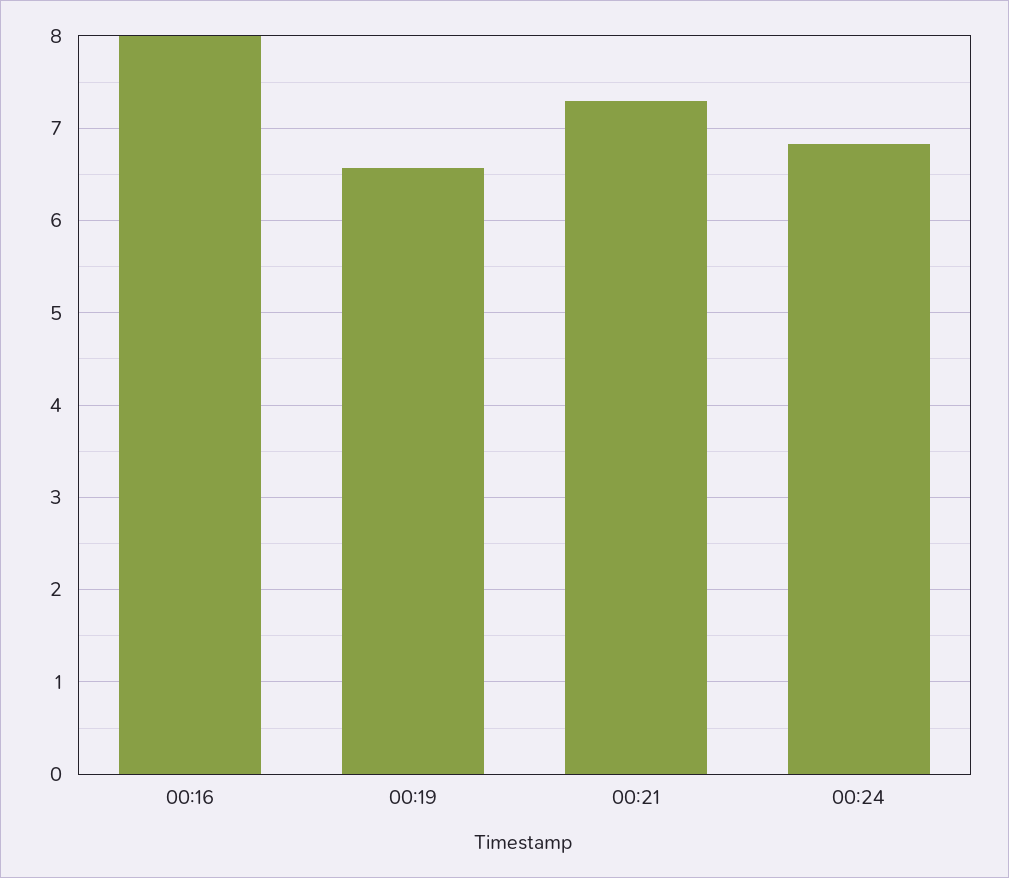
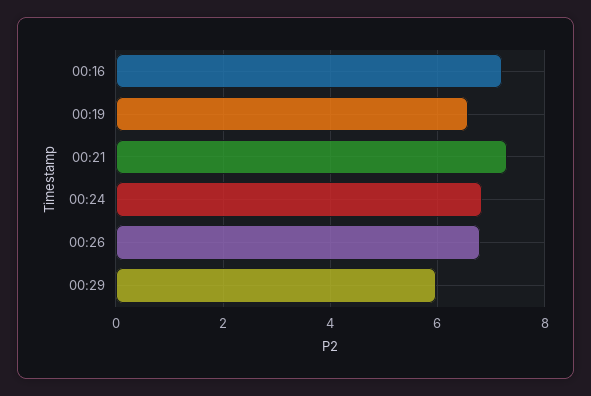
00:16: 8 -> 7.2
00:26: none -> 6.8
00:29: none -> 6

